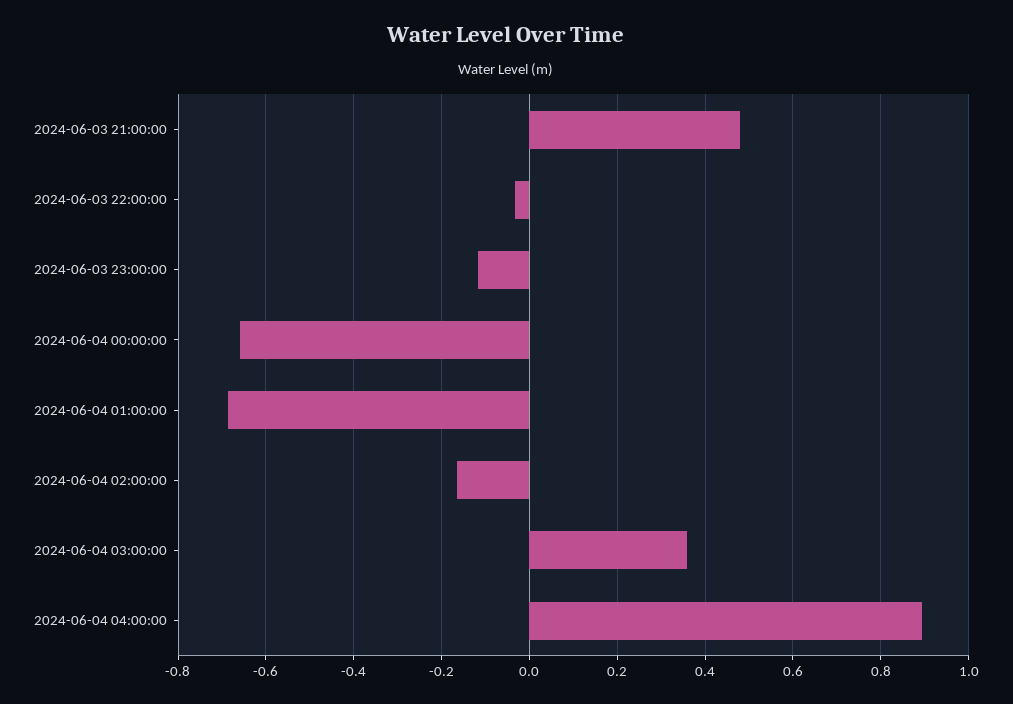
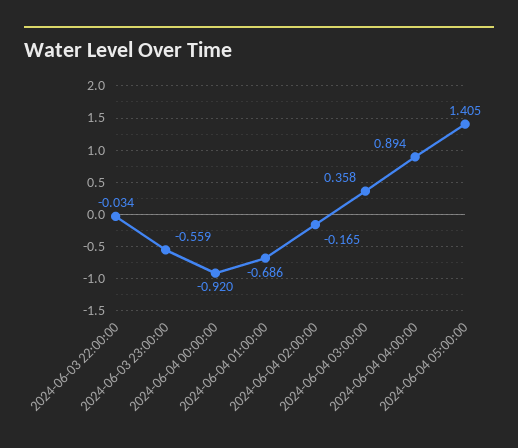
2024-06-03 21:00:00: 0.48 -> none
2024-06-03 23:00:00: -0.12 -> -0.559
2024-06-04 00:00:00: -0.66 -> -0.92
2024-06-04 05:00:00: none -> 1.405

